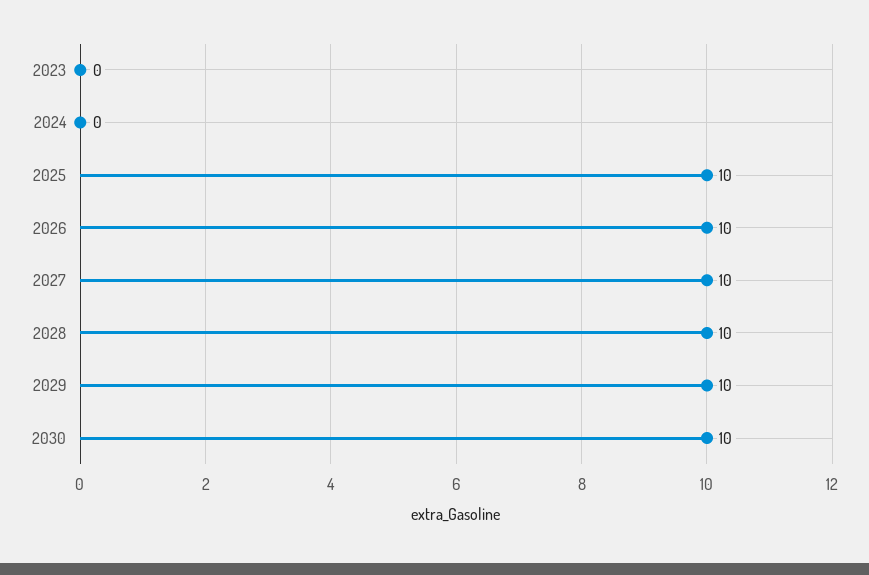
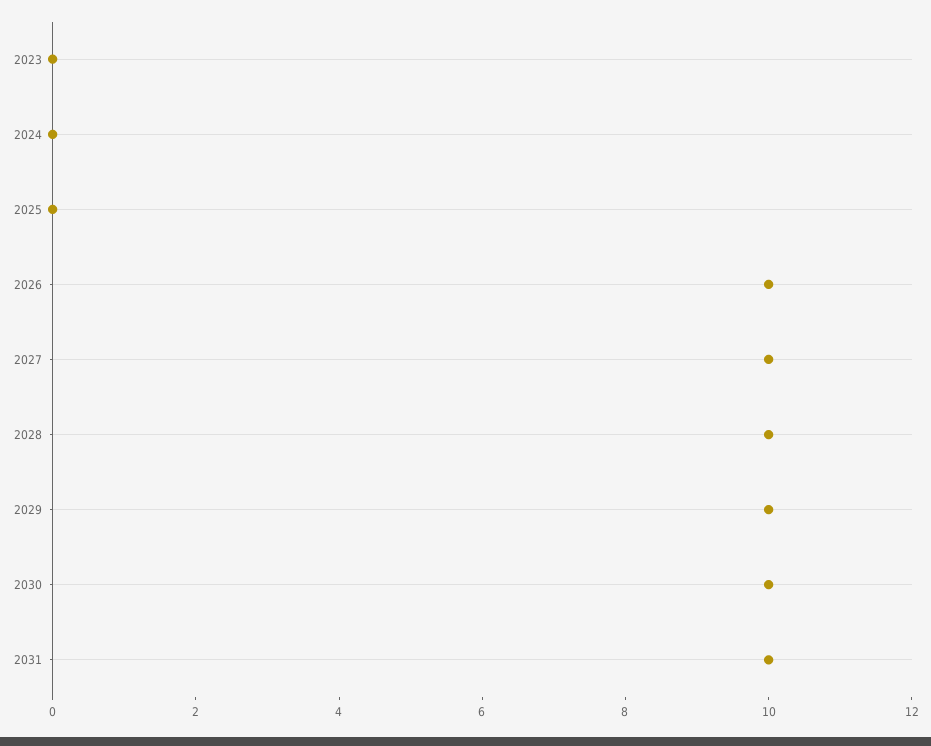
2025: 10 -> 0
2031: none -> 10

